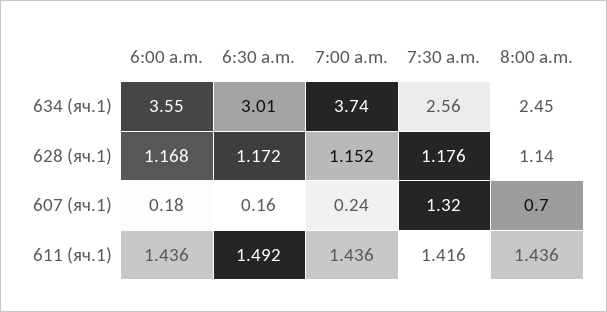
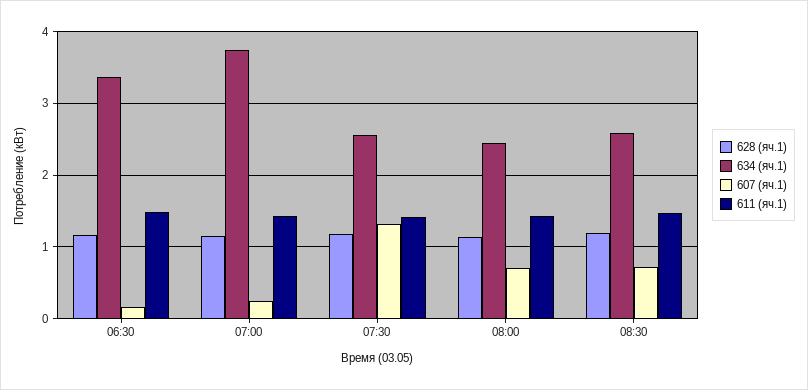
634 (яч.1), 6:00 a.m.: 3.55 -> none
634 (яч.1), 6:30 a.m.: 3.01 -> 3.4
628 (яч.1), 6:00 a.m.: 1.168 -> none
607 (яч.1), 6:00 a.m.: 0.18 -> none
611 (яч.1), 6:00 a.m.: 1.436 -> none
628 (яч.1), 08:30: none -> 1.2
634 (яч.1), 08:30: none -> 2.6
607 (яч.1), 08:30: none -> 0.7
611 (яч.1), 08:30: none -> 1.5

